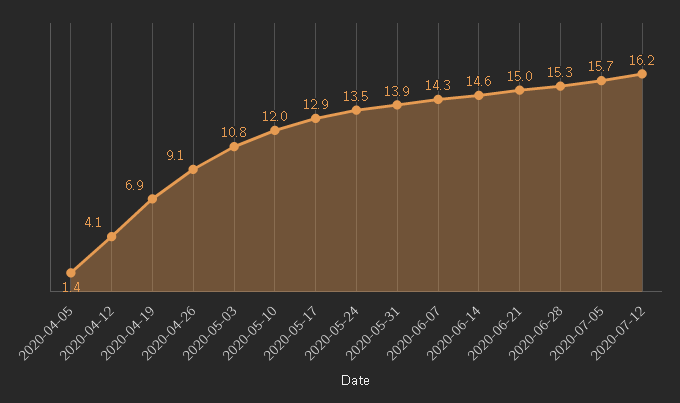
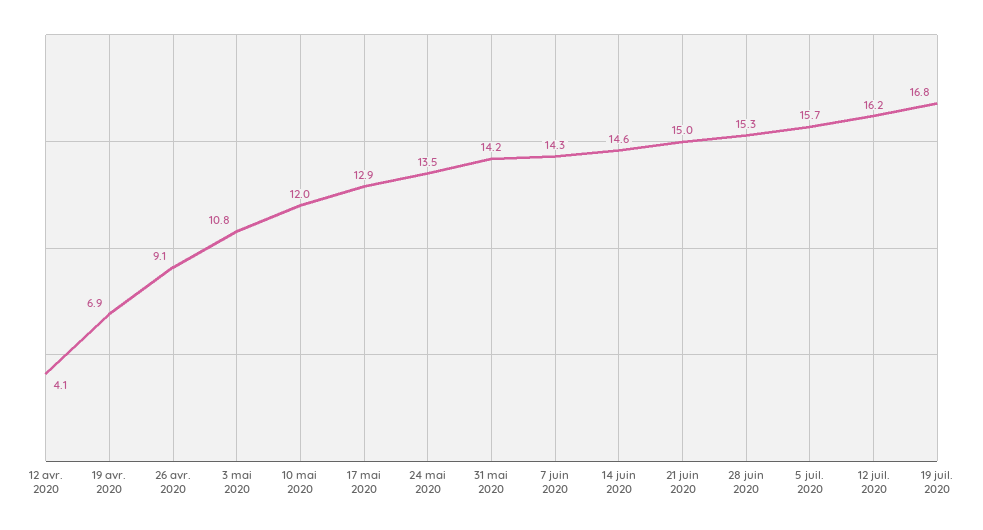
2020-04-05: 1.4 -> none
2020-05-31: 13.9 -> 14.2
19 juil. 2020: none -> 16.8

